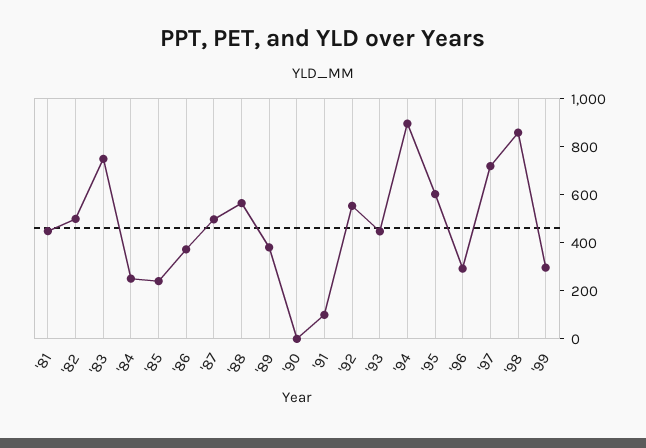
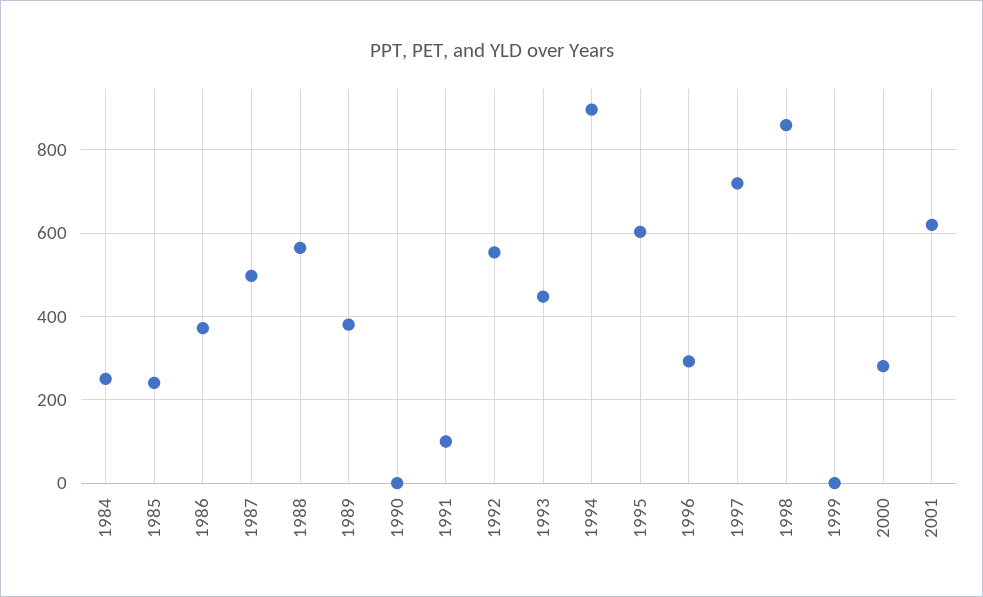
'81: 450 -> none
'82: 500 -> none
'83: 750 -> none
'99: 300 -> 0
2000: none -> 280
2001: none -> 620

